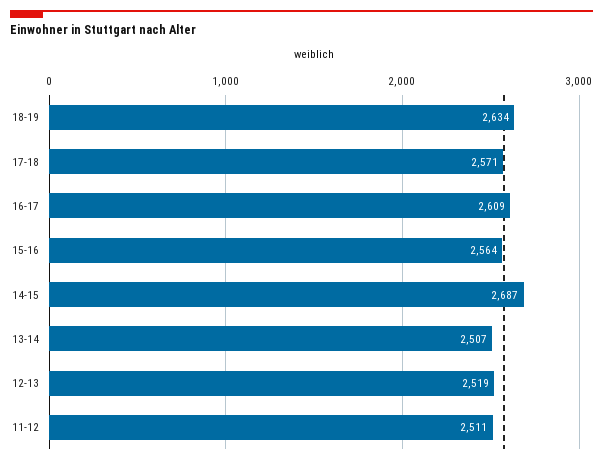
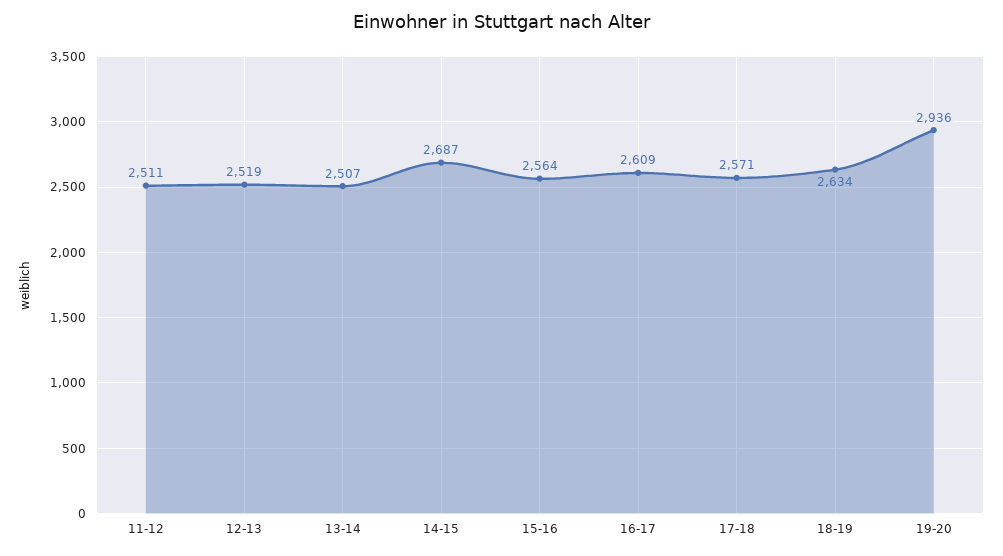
19-20: none -> 2936

